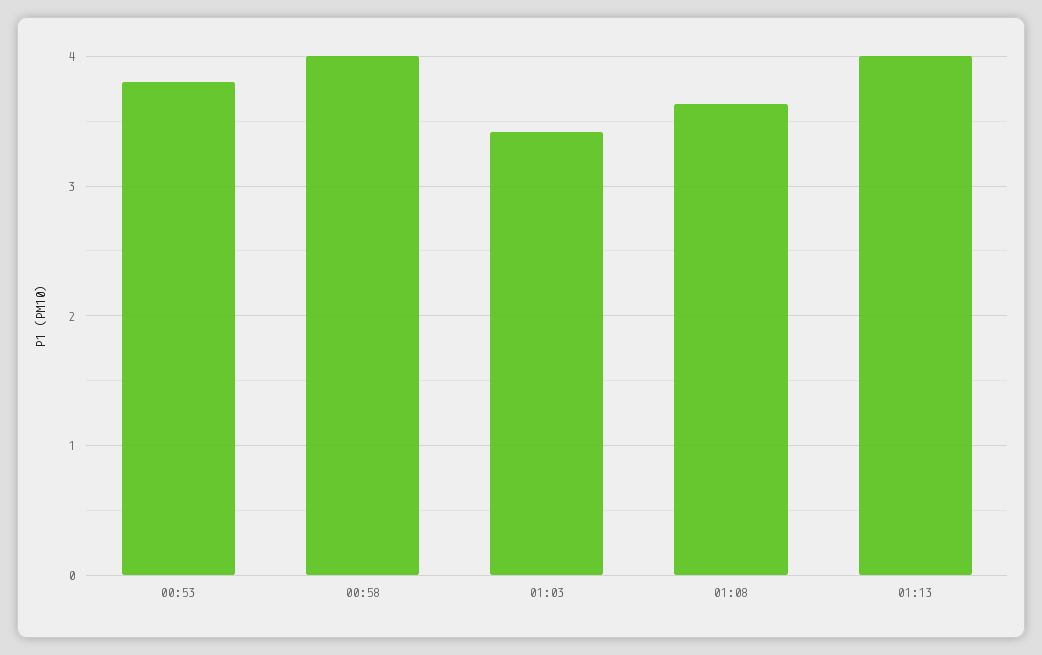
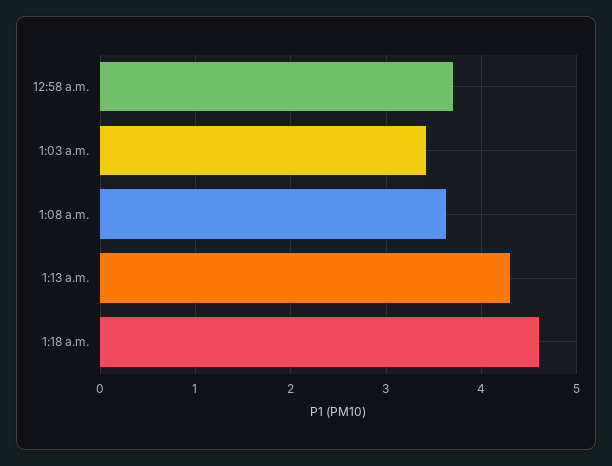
00:53: 3.8 -> none
00:58: 4 -> 3.7
01:13: 4 -> 4.3
1:18 a.m.: none -> 4.6

